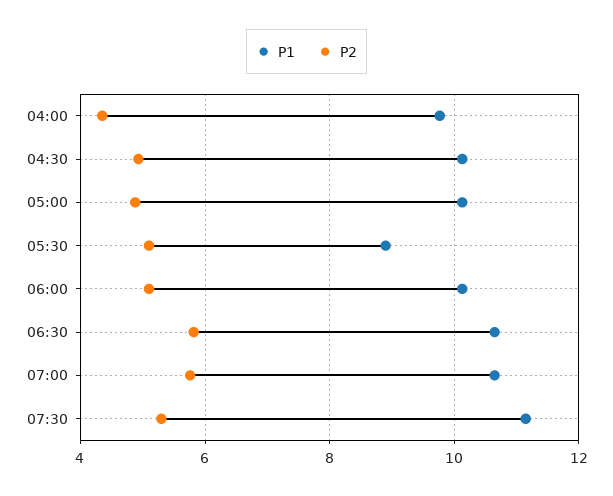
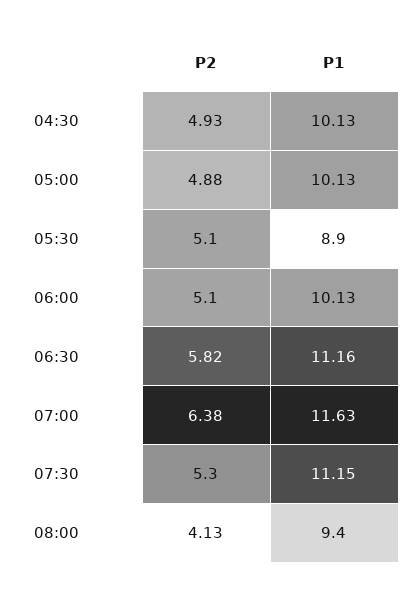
P1, 04:00: 9.8 -> none
P2, 04:00: 4.4 -> none
P1, 06:30: 10.6 -> 11.16
P1, 07:00: 10.6 -> 11.63
P2, 07:00: 5.8 -> 6.38
P2, 08:00: none -> 4.13
P1, 08:00: none -> 9.4

